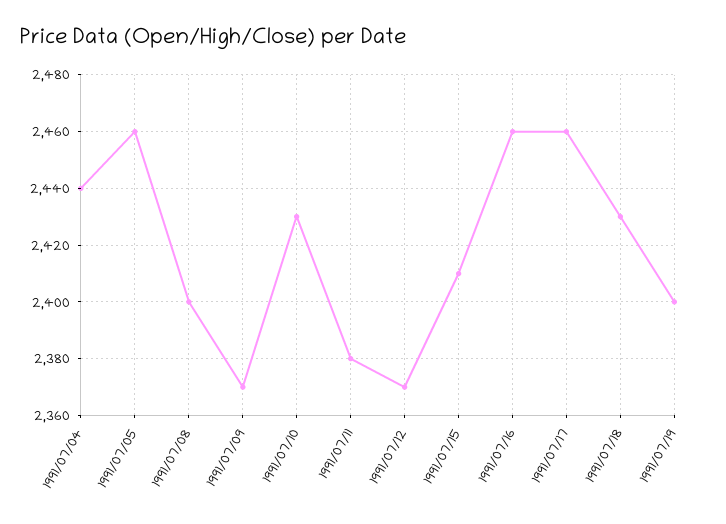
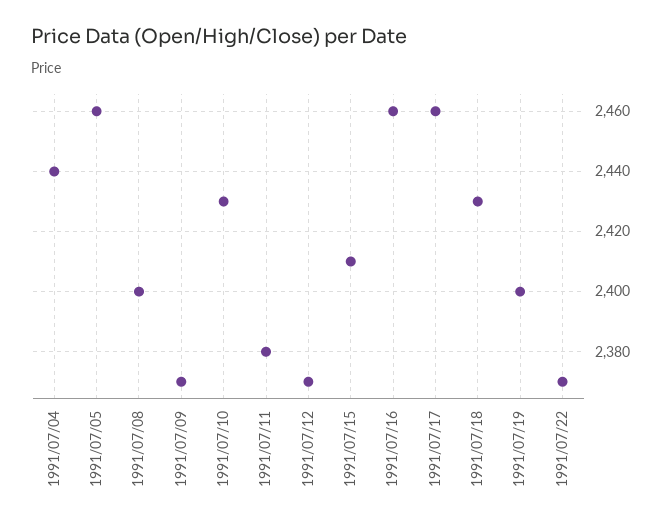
1991/07/22: none -> 2370

